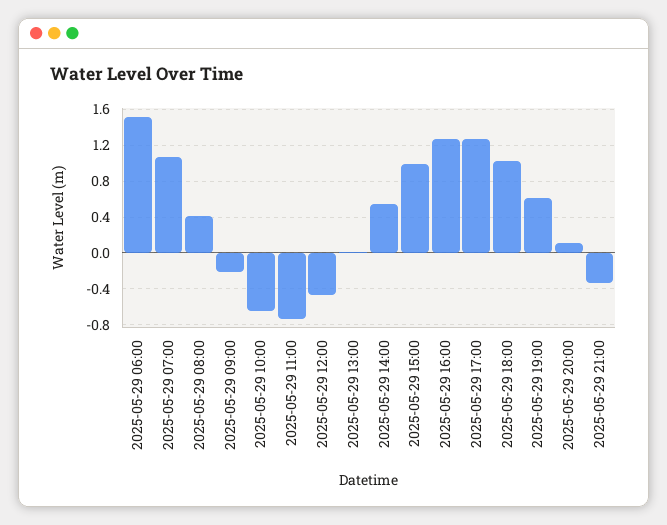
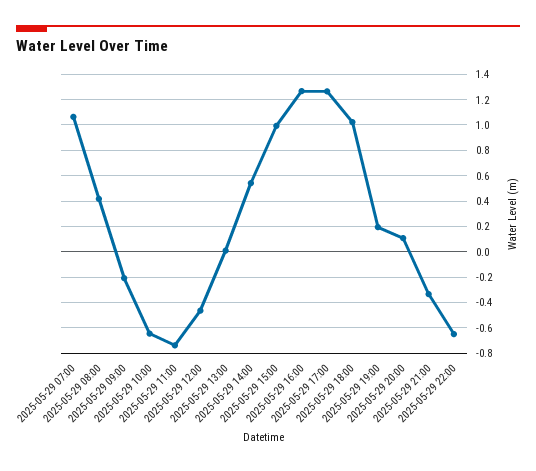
2025-05-29 06:00: 1.5 -> none
2025-05-29 19:00: 0.6 -> 0.2
2025-05-29 22:00: none -> -0.65

